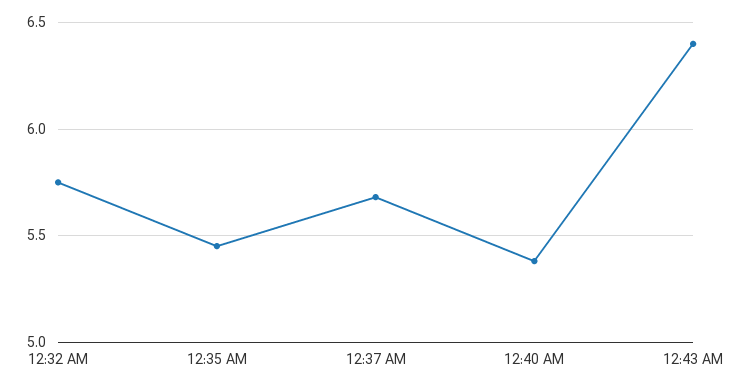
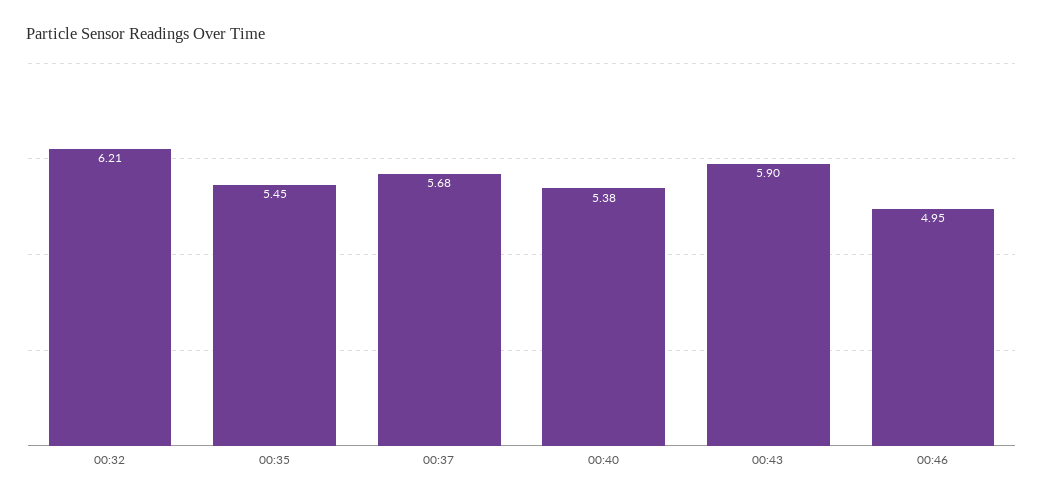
12:32 AM: 5.75 -> 6.21
12:43 AM: 6.4 -> 5.9
00:46: none -> 4.95

